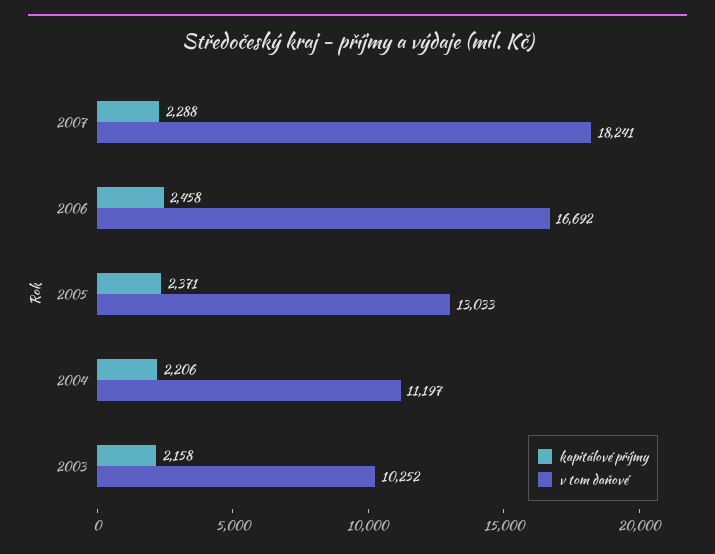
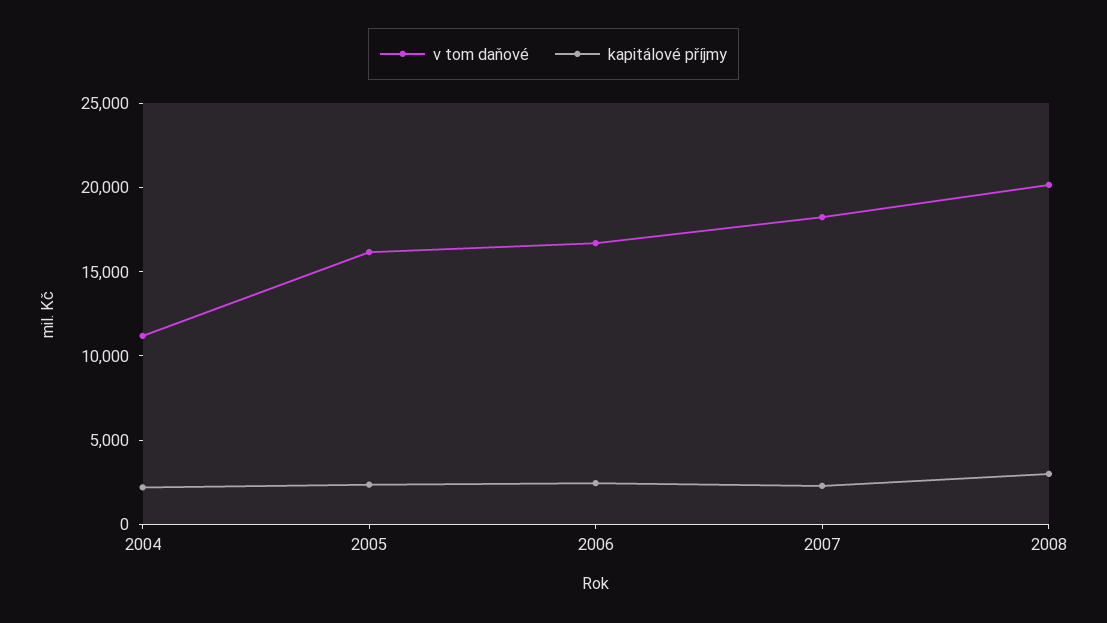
v tom daňové, 2005: 13033 -> 16000
kapitálové příjmy, 2003: 2158 -> none
v tom daňové, 2003: 10252 -> none
v tom daňové, 2008: none -> 20000
kapitálové příjmy, 2008: none -> 3000

